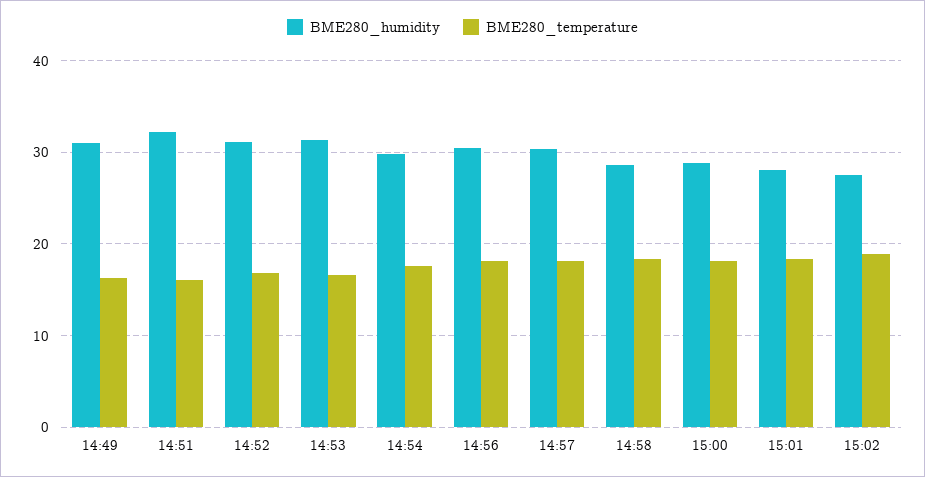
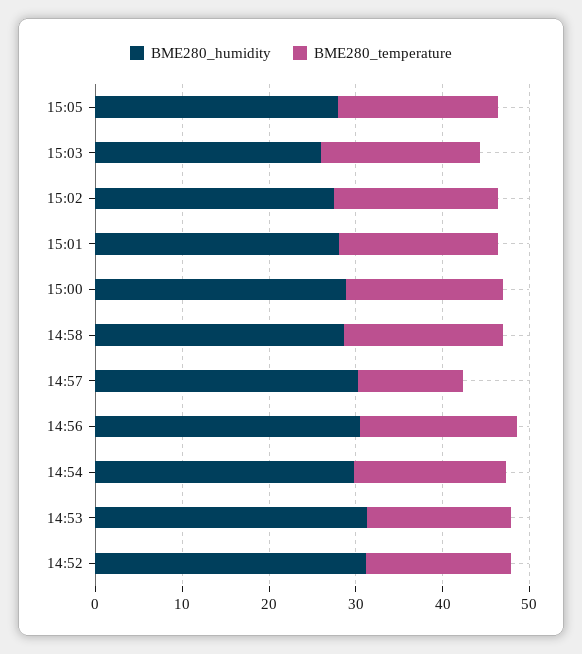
BME280_humidity, 14:49: 31 -> none
BME280_temperature, 14:49: 16 -> none
BME280_humidity, 14:51: 32 -> none
BME280_temperature, 14:51: 16 -> none
BME280_temperature, 14:57: 18 -> 12
BME280_humidity, 15:05: none -> 28
BME280_temperature, 15:05: none -> 18
BME280_humidity, 15:03: none -> 26
BME280_temperature, 15:03: none -> 18

